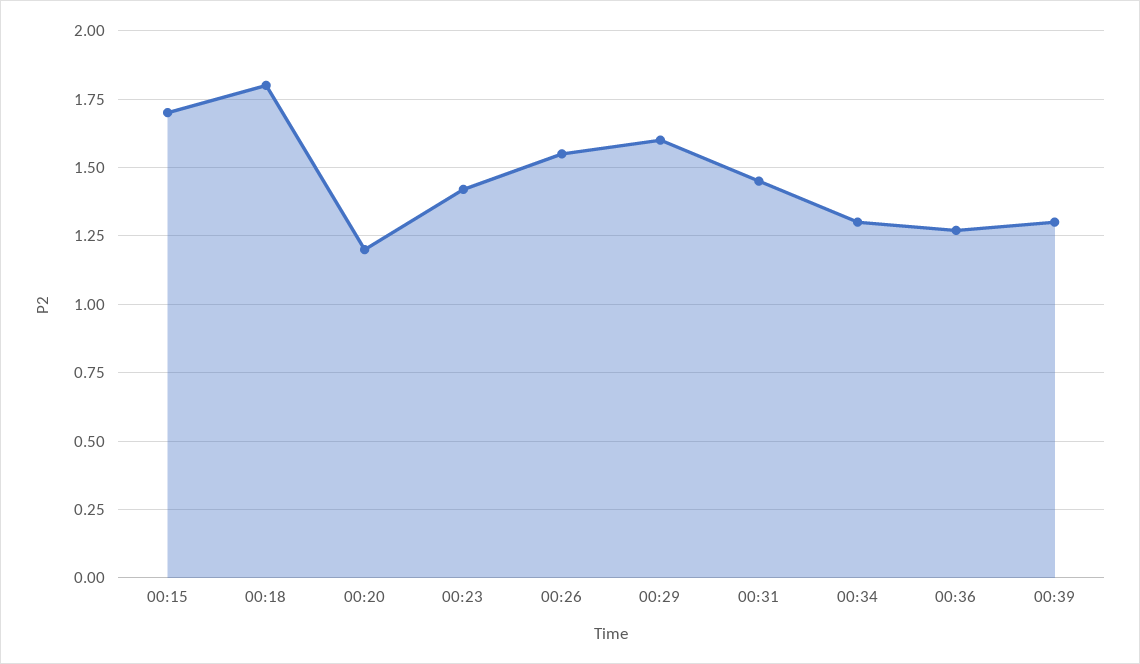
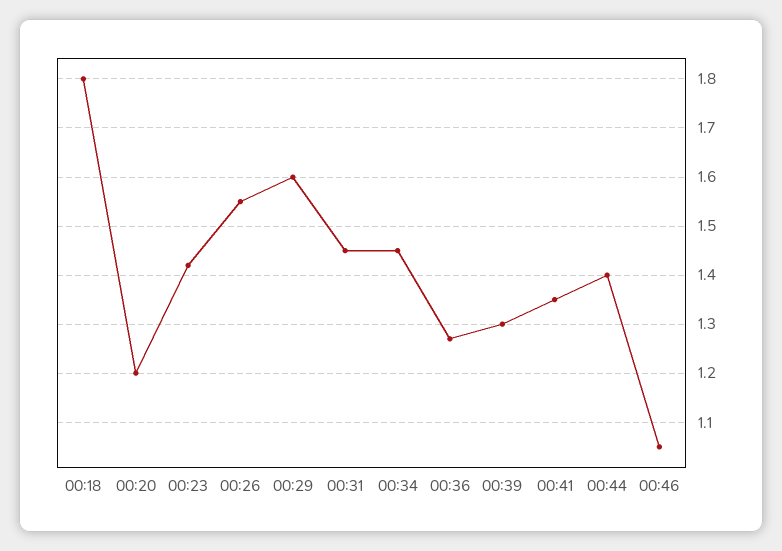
00:15: 1.7 -> none
00:34: 1.3 -> 1.45
00:41: none -> 1.35
00:44: none -> 1.4
00:46: none -> 1.05

